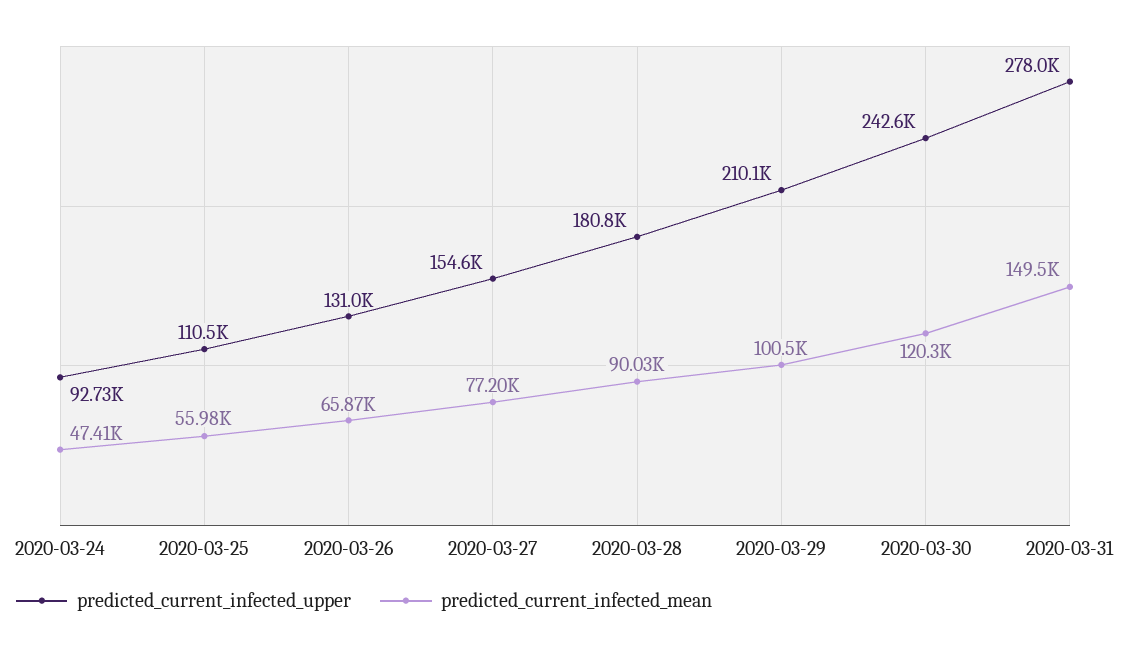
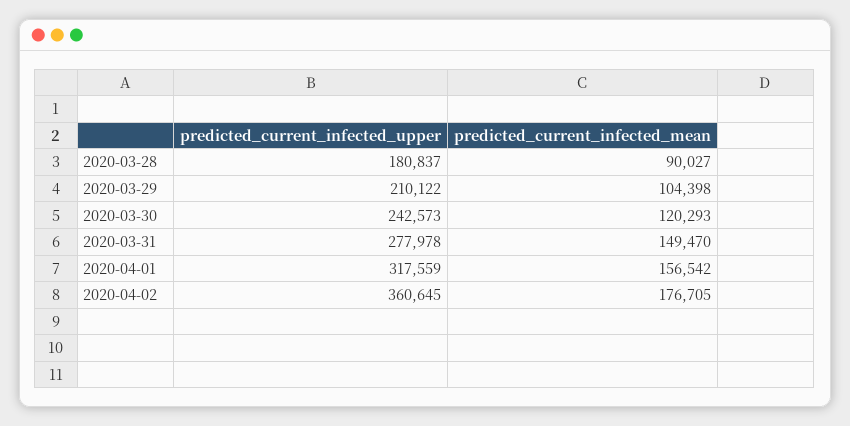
predicted_current_infected_upper, 2020-03-24: 92730 -> none
predicted_current_infected_mean, 2020-03-24: 47410 -> none
predicted_current_infected_upper, 2020-03-25: 110500 -> none
predicted_current_infected_mean, 2020-03-25: 55980 -> none
predicted_current_infected_upper, 2020-03-26: 131000 -> none
predicted_current_infected_mean, 2020-03-26: 65870 -> none
predicted_current_infected_upper, 2020-03-27: 154600 -> none
predicted_current_infected_mean, 2020-03-27: 77200 -> none
predicted_current_infected_mean, 2020-03-29: 100500 -> 104398
predicted_current_infected_upper, 2020-04-01: none -> 317559
predicted_current_infected_mean, 2020-04-01: none -> 156542
predicted_current_infected_upper, 2020-04-02: none -> 360645
predicted_current_infected_mean, 2020-04-02: none -> 176705

